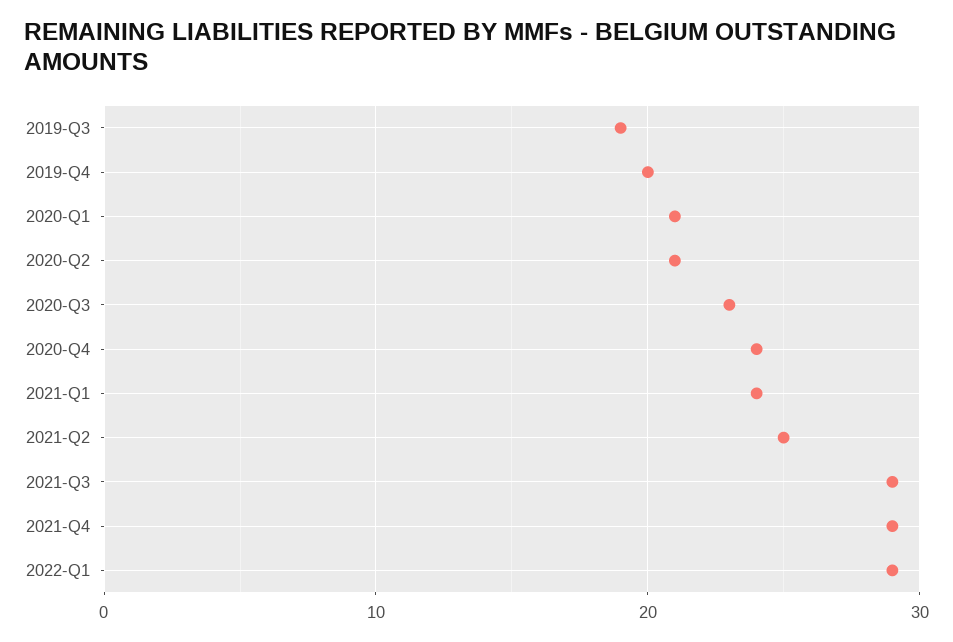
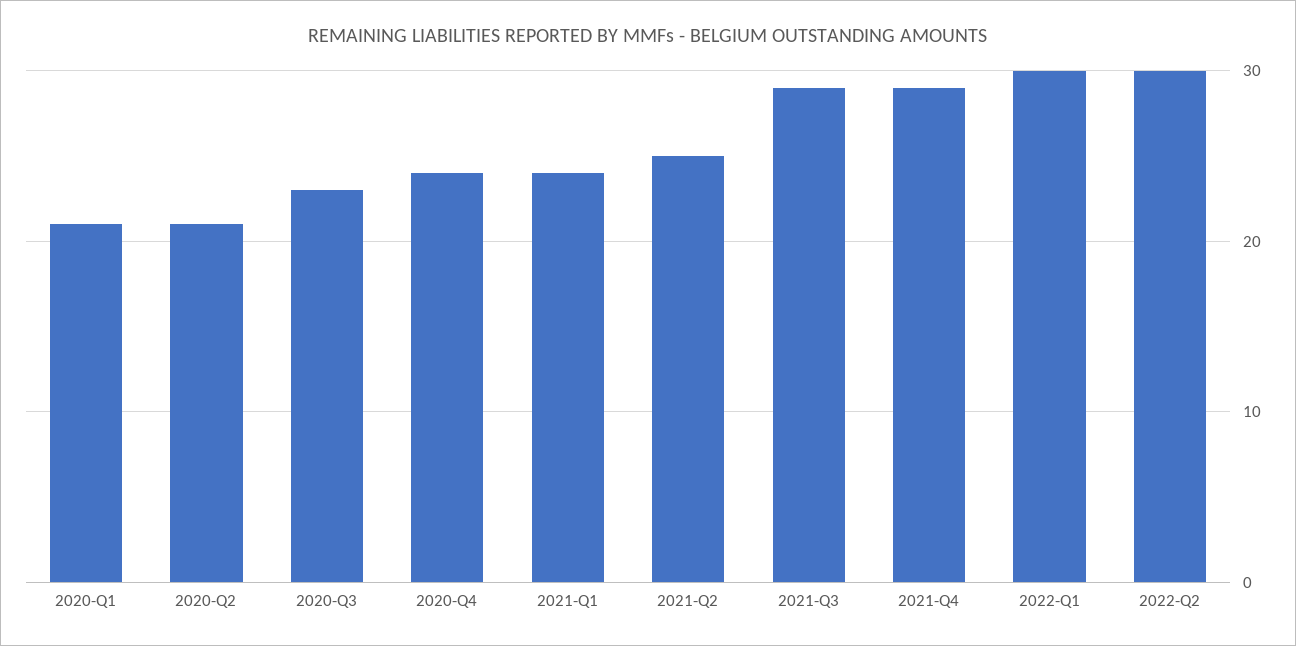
2019-Q3: 19 -> none
2019-Q4: 20 -> none
2022-Q1: 29 -> 30
2022-Q2: none -> 30

